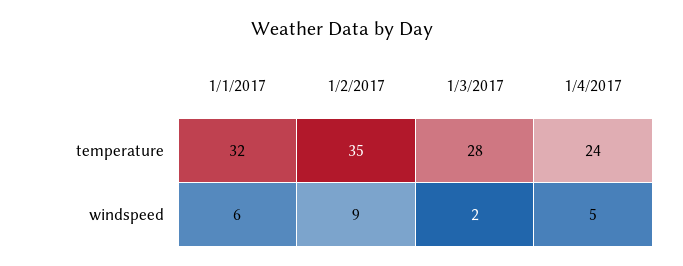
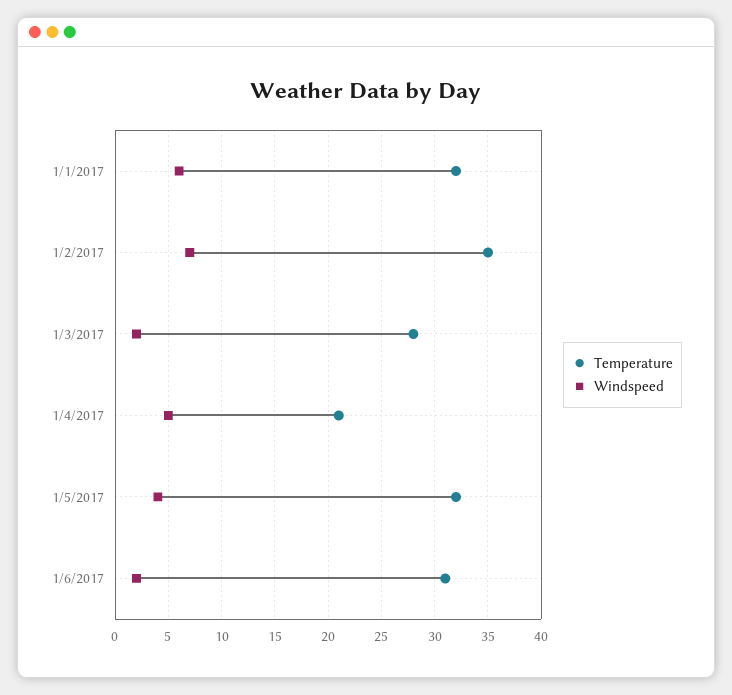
temperature, 1/4/2017: 24 -> 21
windspeed, 1/2/2017: 9 -> 7
temperature, 1/5/2017: none -> 32
windspeed, 1/5/2017: none -> 4
temperature, 1/6/2017: none -> 31
windspeed, 1/6/2017: none -> 2

